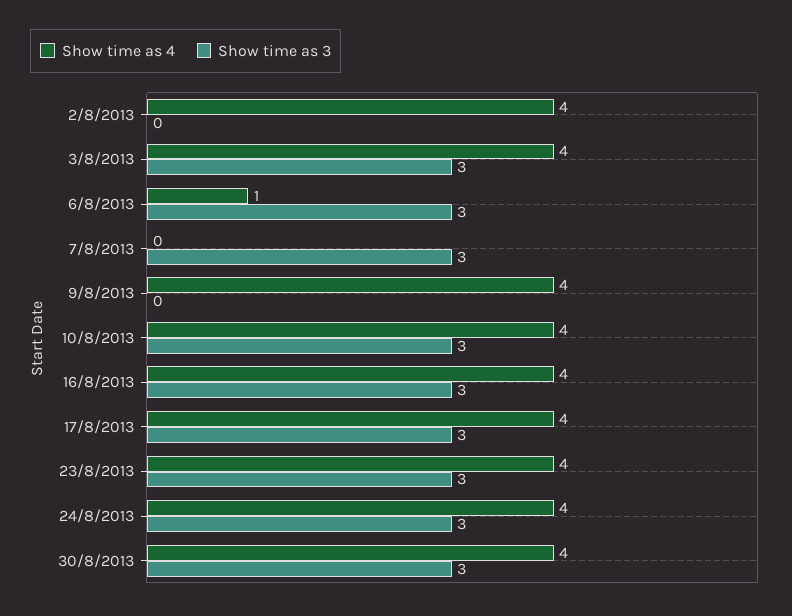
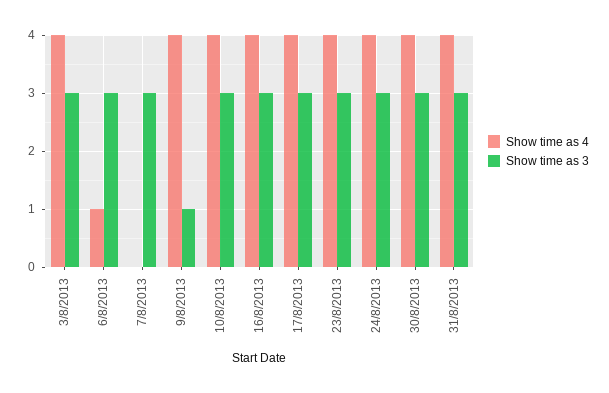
Show time as 4, 2/8/2013: 4 -> none
Show time as 3, 2/8/2013: 0 -> none
Show time as 3, 9/8/2013: 0 -> 1
Show time as 4, 31/8/2013: none -> 4
Show time as 3, 31/8/2013: none -> 3

